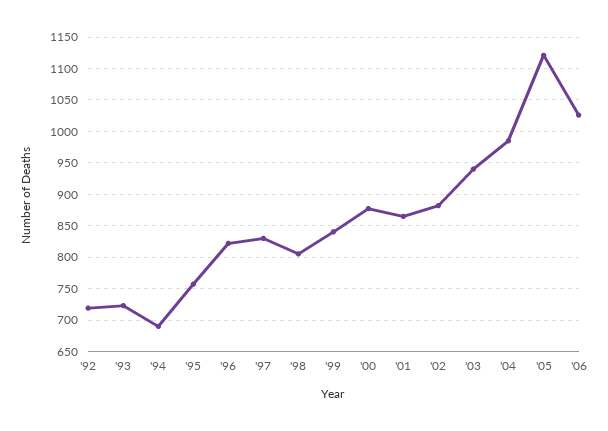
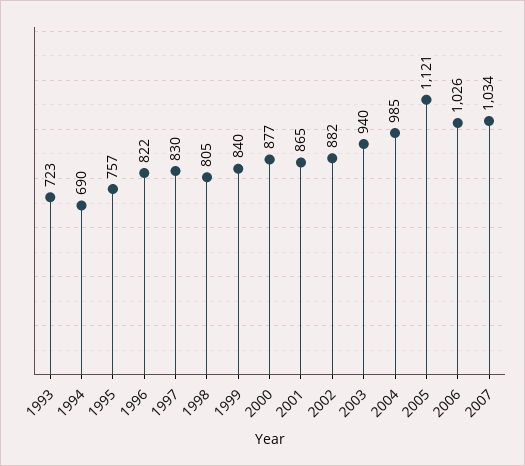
'92: 720 -> none
2007: none -> 1034

